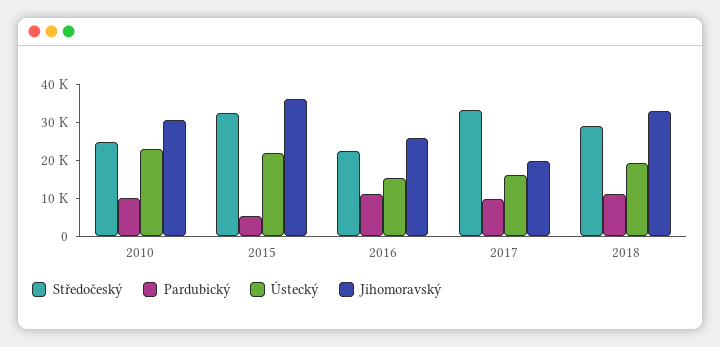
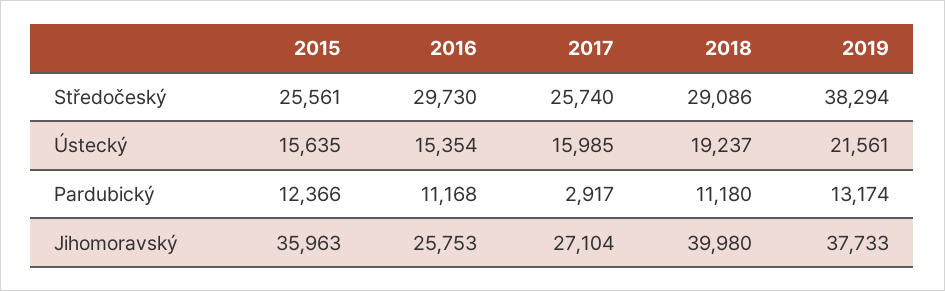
Středočeský, 2010: 25000 -> none
Pardubický, 2010: 10000 -> none
Ústecký, 2010: 22500 -> none
Jihomoravský, 2010: 30000 -> none
Středočeský, 2015: 32500 -> 25561
Pardubický, 2015: 5000 -> 12366
Ústecký, 2015: 22500 -> 15635
Středočeský, 2016: 22500 -> 29730
Středočeský, 2017: 32500 -> 25740
Pardubický, 2017: 10000 -> 2917
Jihomoravský, 2017: 20000 -> 27104
Jihomoravský, 2018: 32500 -> 39980
Středočeský, 2019: none -> 38294
Ústecký, 2019: none -> 21561
Pardubický, 2019: none -> 13174
Jihomoravský, 2019: none -> 37733

